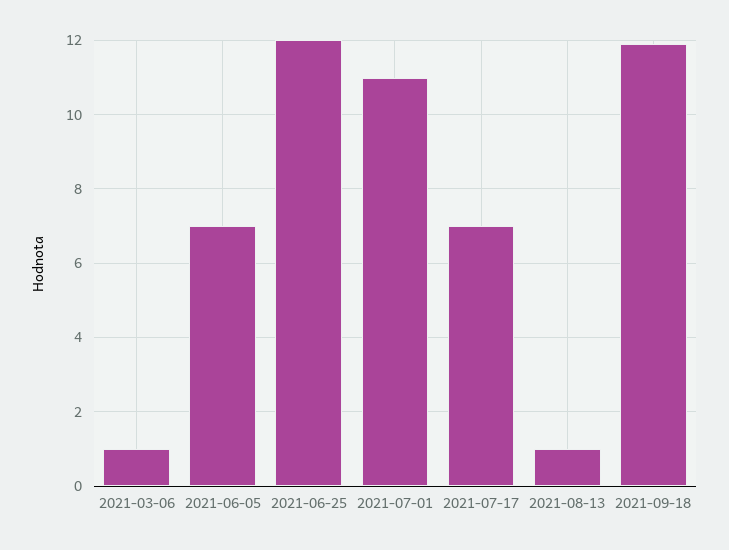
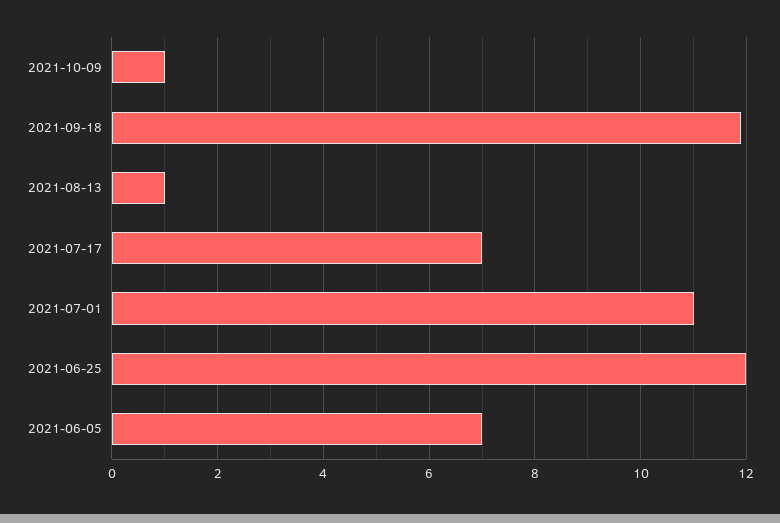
2021-03-06: 1 -> none
2021-10-09: none -> 1

